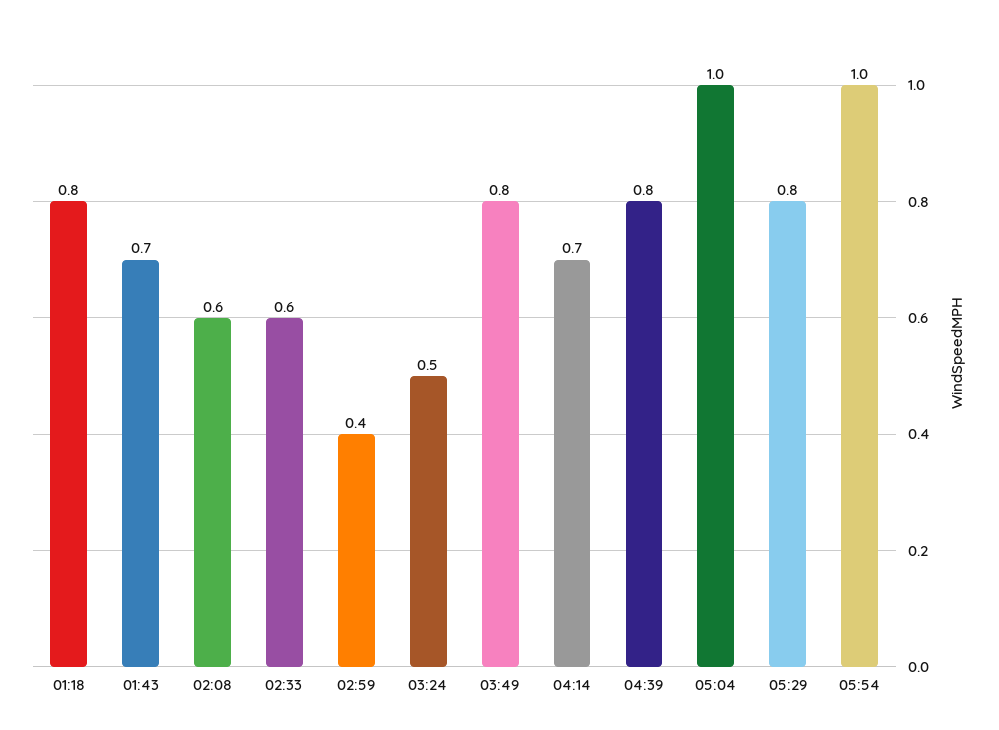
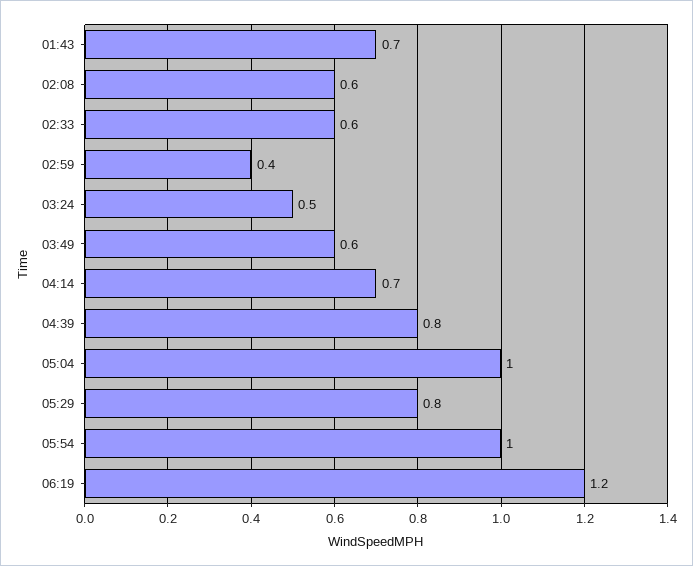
01:18: 0.8 -> none
03:49: 0.8 -> 0.6
06:19: none -> 1.2

